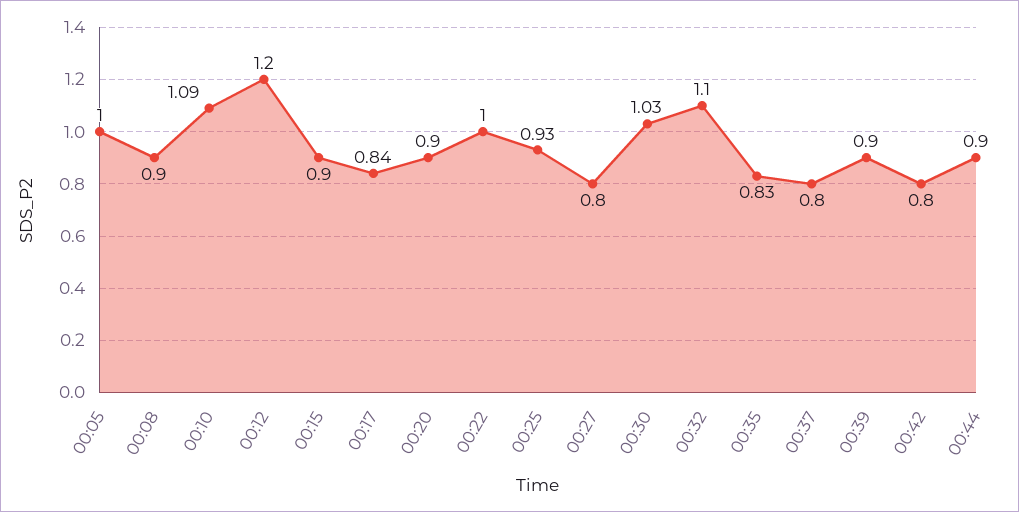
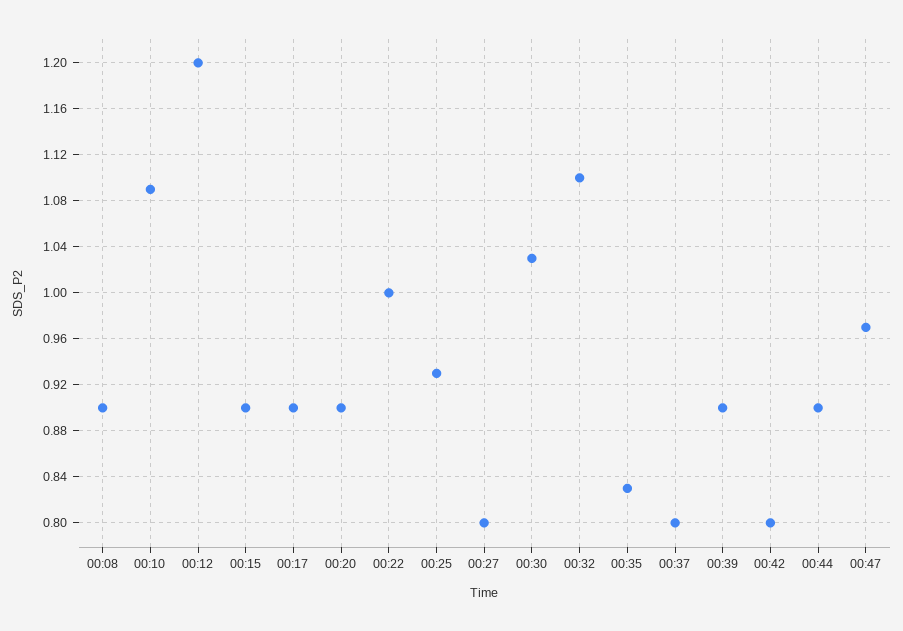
00:05: 1 -> none
00:17: 0.84 -> 0.9
00:47: none -> 0.97

